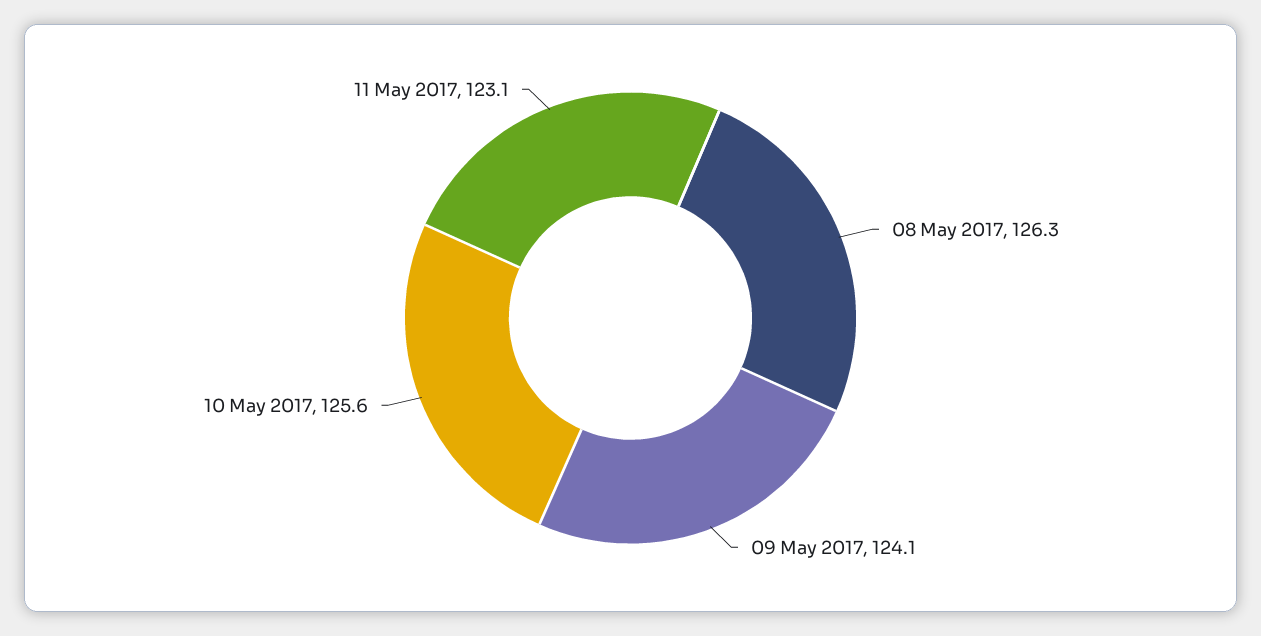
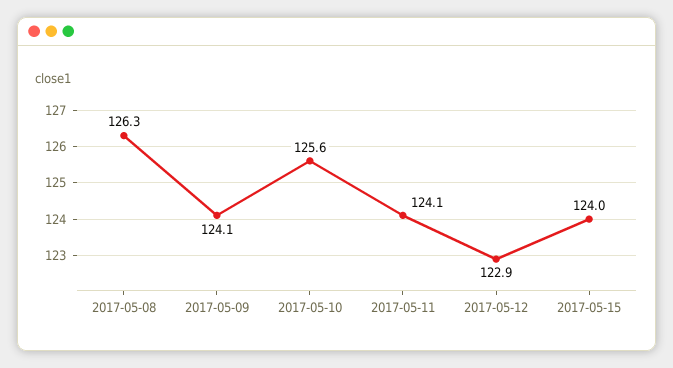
11 May 2017: 123.1 -> 124.1
2017-05-12: none -> 122.9
2017-05-15: none -> 124

